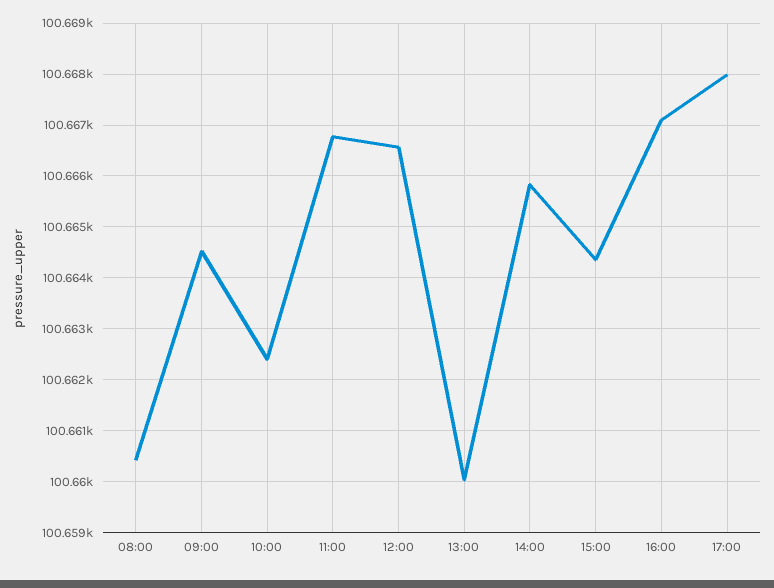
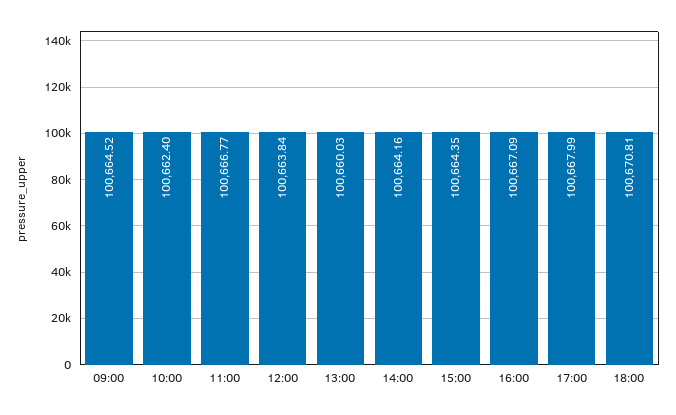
08:00: 100660.4 -> none
12:00: 100666.6 -> 100663.84
14:00: 100665.8 -> 100664.16
18:00: none -> 100670.81

